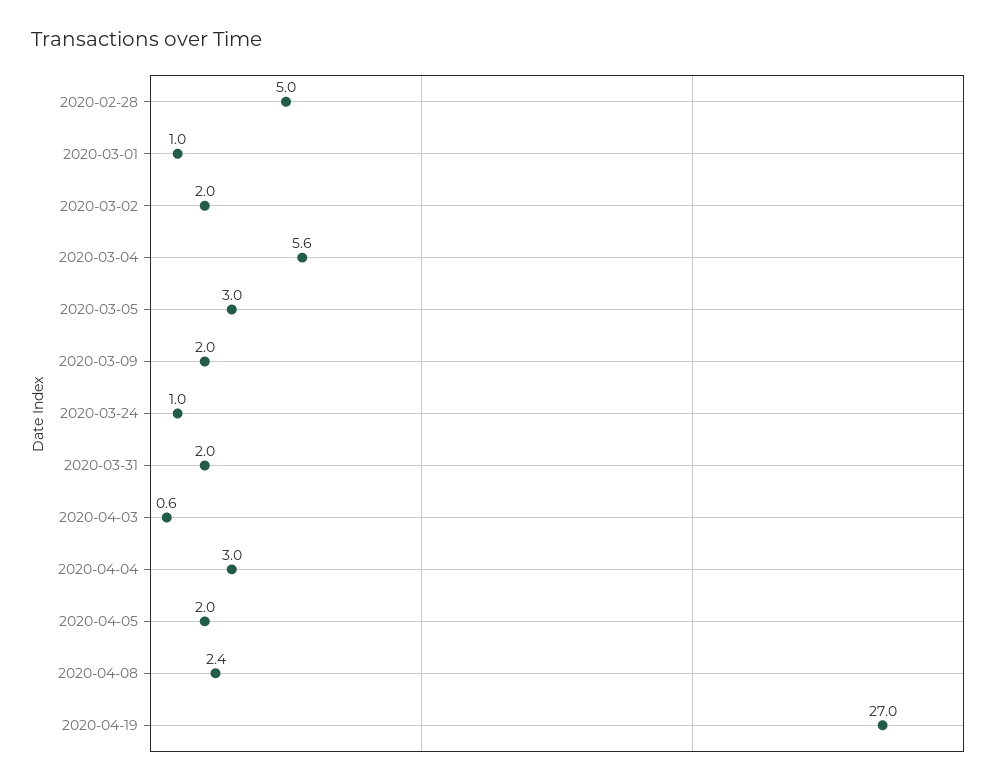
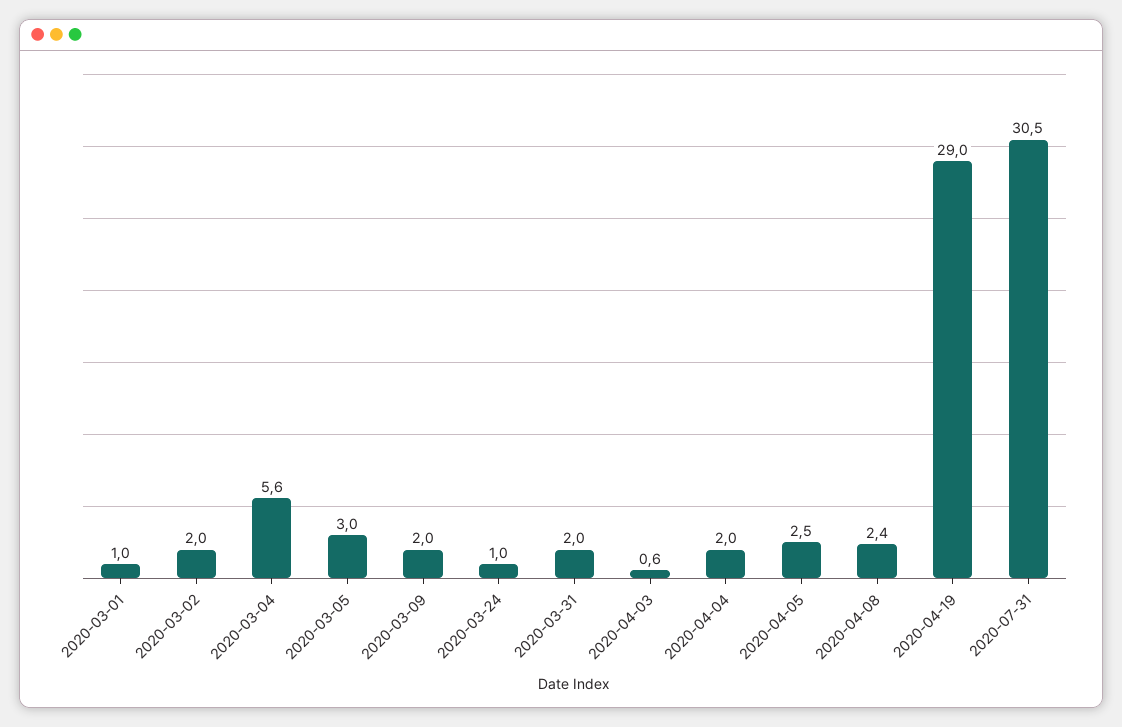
2020-02-28: 5 -> none
2020-04-04: 3 -> 2
2020-04-05: 2 -> 2.5
2020-04-19: 27 -> 29
2020-07-31: none -> 30.5

